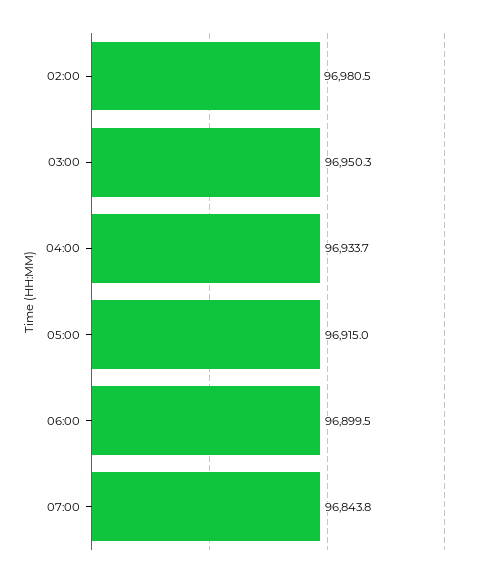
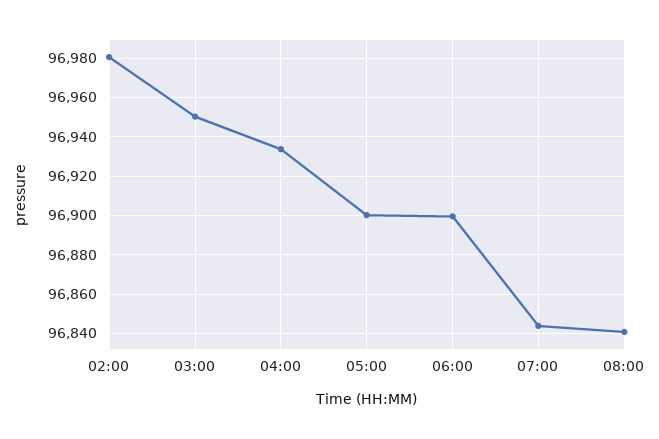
05:00: 96915 -> 96900
08:00: none -> 96840

